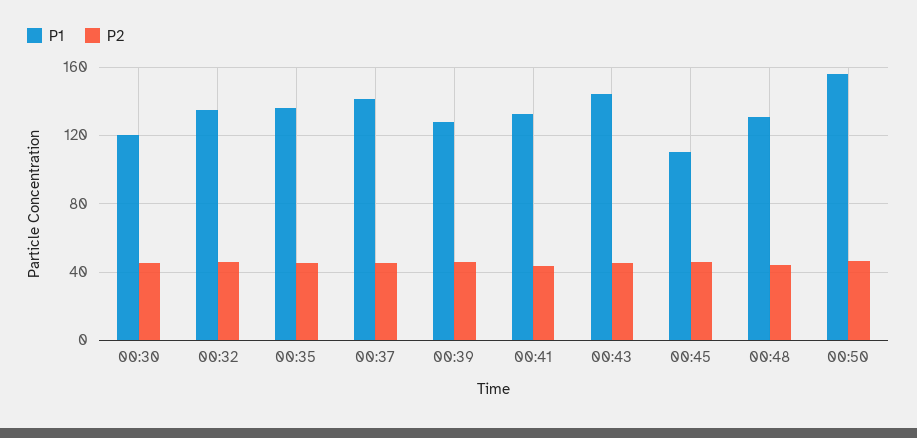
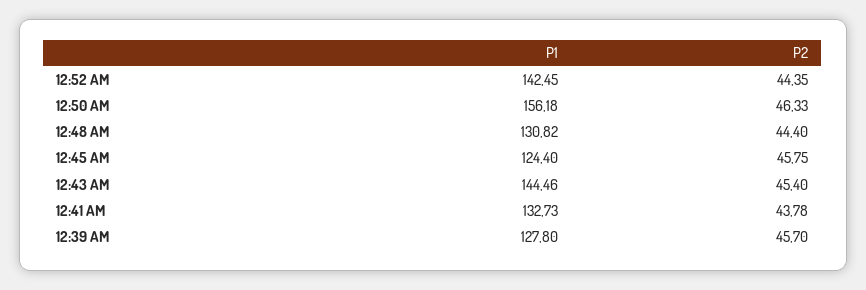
P1, 00:30: 120 -> none
P2, 00:30: 45 -> none
P1, 00:32: 135 -> none
P2, 00:32: 45 -> none
P1, 00:35: 135 -> none
P2, 00:35: 45 -> none
P1, 00:37: 140 -> none
P2, 00:37: 45 -> none
P1, 00:45: 110 -> 124.4
P1, 12:52 AM: none -> 142.45
P2, 12:52 AM: none -> 44.35

